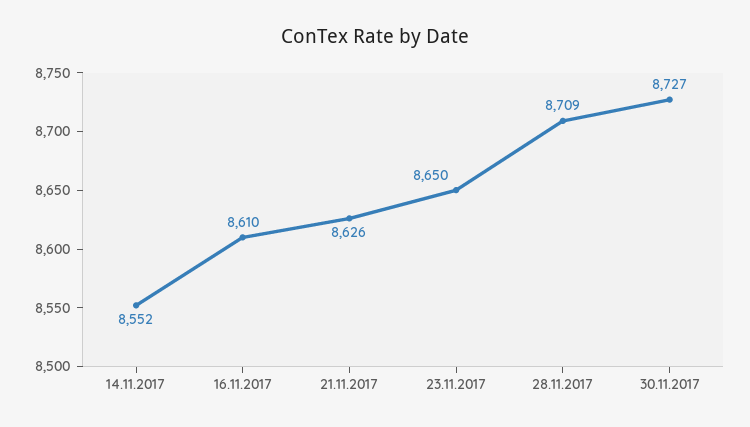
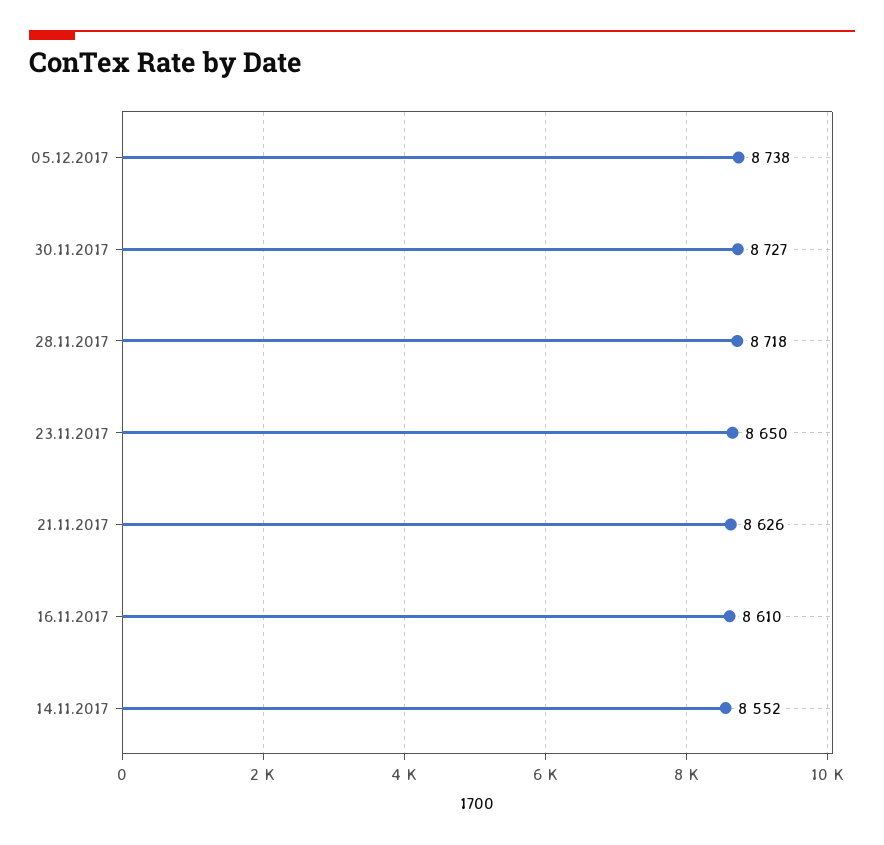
28.11.2017: 8709 -> 8718
05.12.2017: none -> 8738

